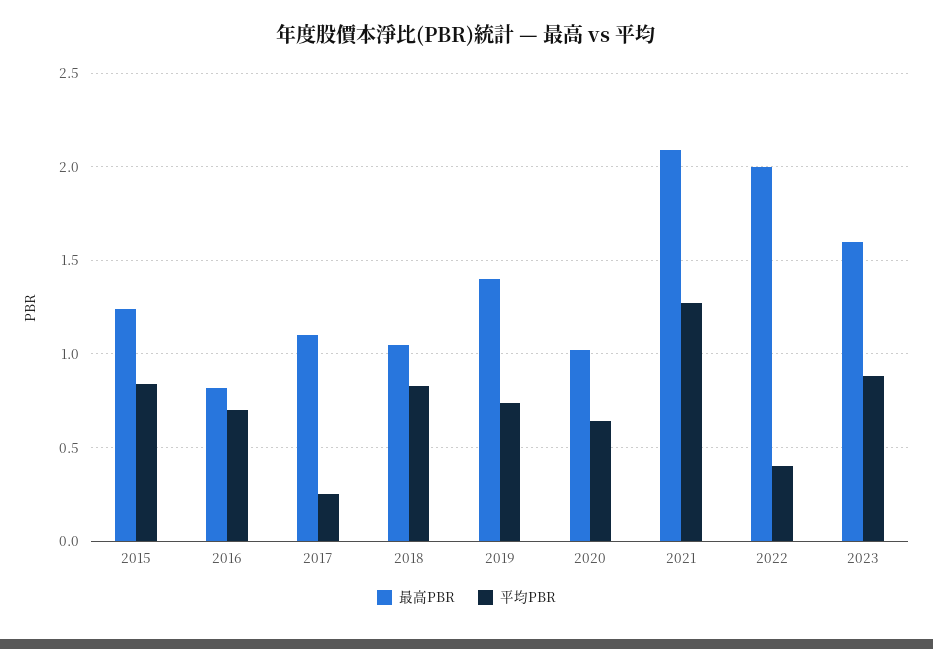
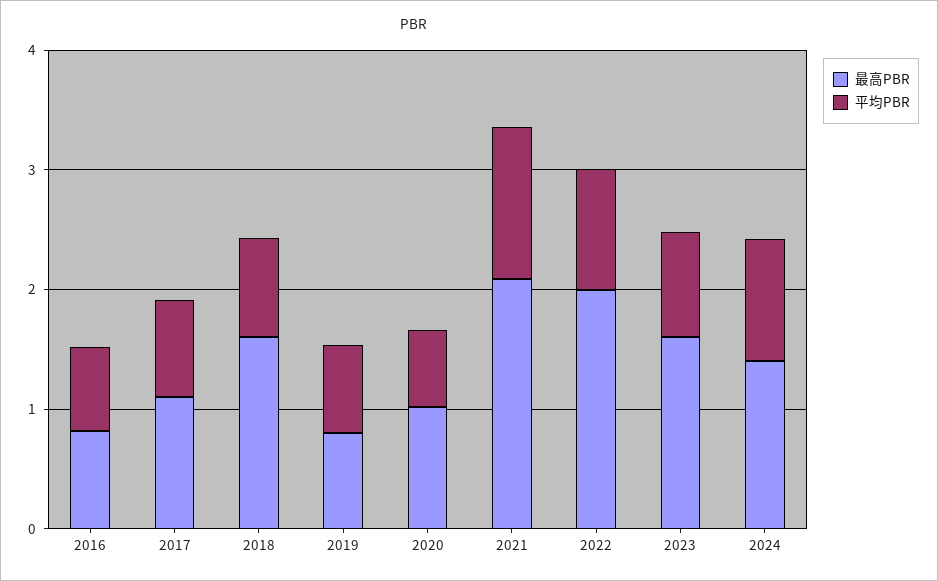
最高PBR, 2015: 1.25 -> none
平均PBR, 2015: 0.85 -> none
平均PBR, 2017: 0.25 -> 0.8
最高PBR, 2018: 1.05 -> 1.6
最高PBR, 2019: 1.4 -> 0.8
平均PBR, 2022: 0.4 -> 1
最高PBR, 2024: none -> 1.4
平均PBR, 2024: none -> 1

